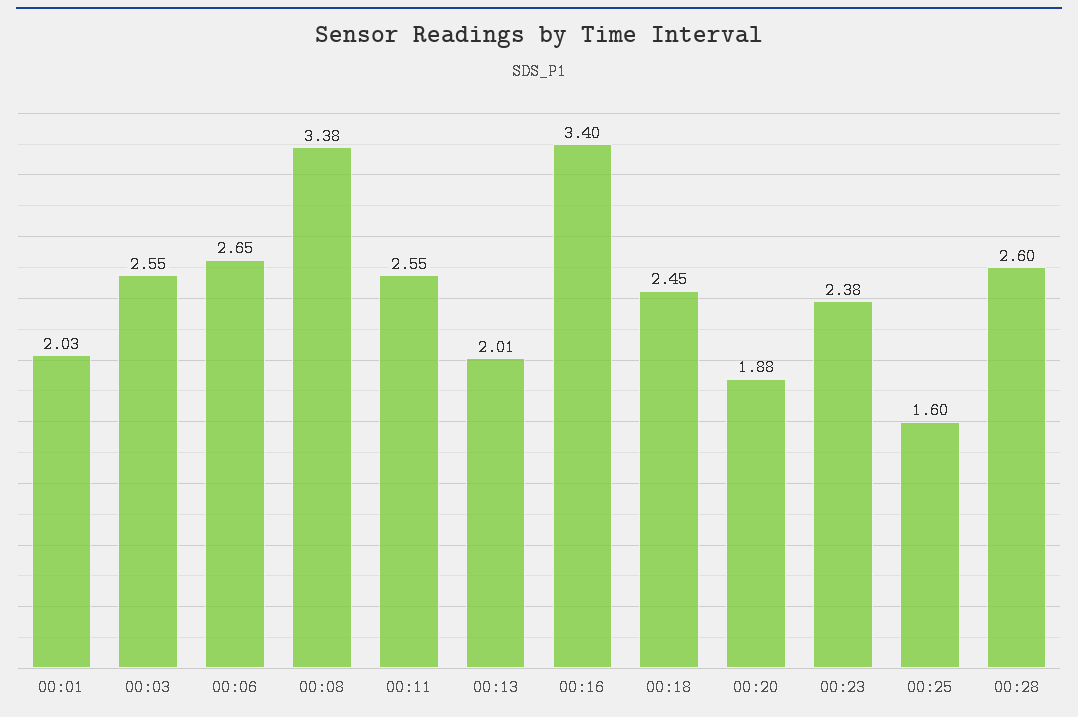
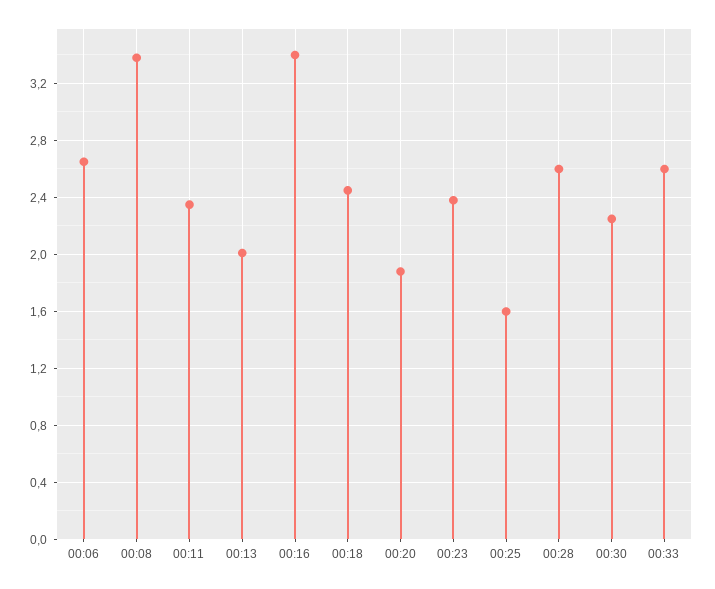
00:01: 2.03 -> none
00:03: 2.55 -> none
00:11: 2.55 -> 2.35
00:30: none -> 2.25
00:33: none -> 2.6

